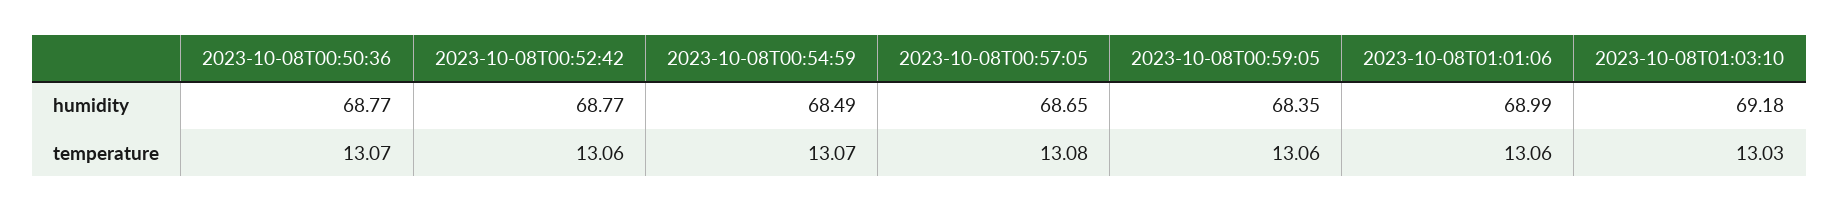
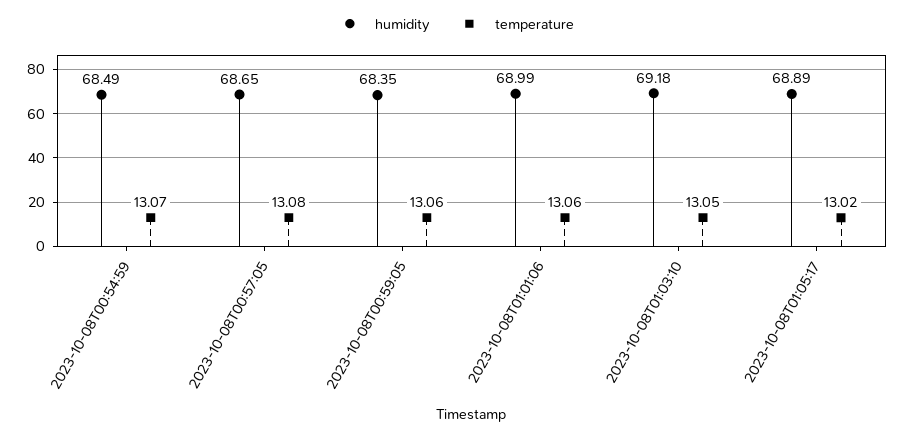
humidity, 2023-10-08T00:50:36: 68.77 -> none
humidity, 2023-10-08T00:52:42: 68.77 -> none
temperature, 2023-10-08T00:50:36: 13.07 -> none
temperature, 2023-10-08T00:52:42: 13.06 -> none
temperature, 2023-10-08T01:03:10: 13.03 -> 13.05
humidity, 2023-10-08T01:05:17: none -> 68.89
temperature, 2023-10-08T01:05:17: none -> 13.02

